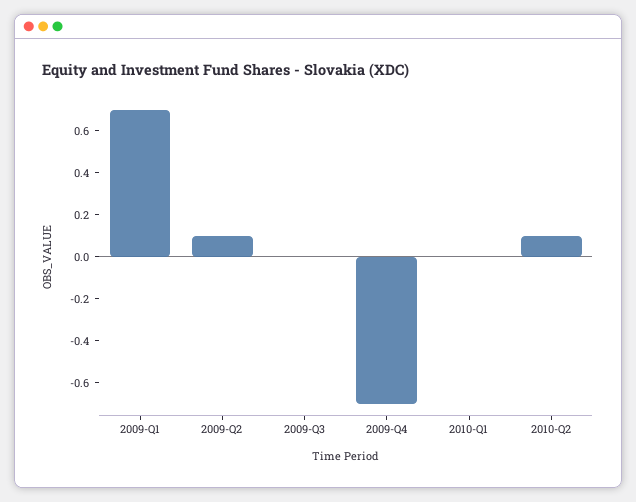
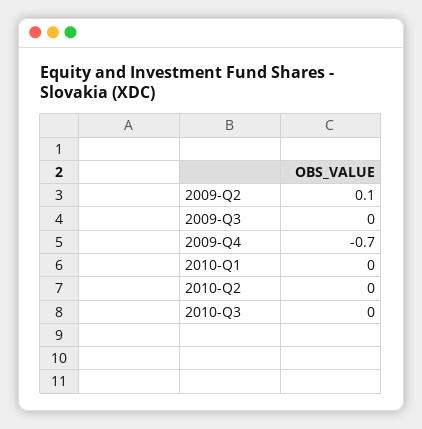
2009-Q1: 0.7 -> none
2010-Q2: 0.1 -> 0
2010-Q3: none -> 0

